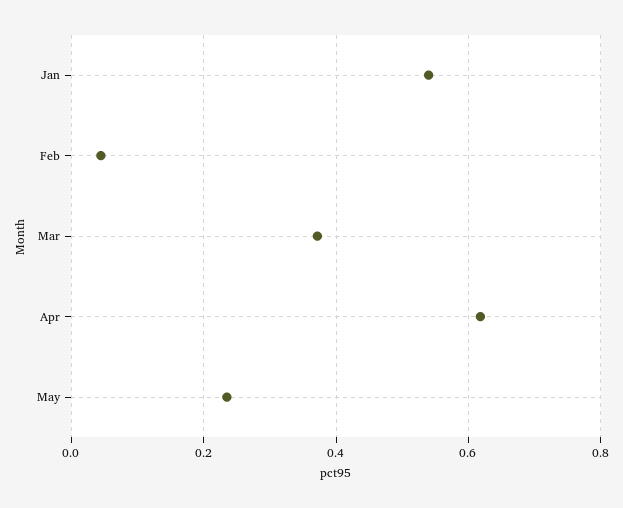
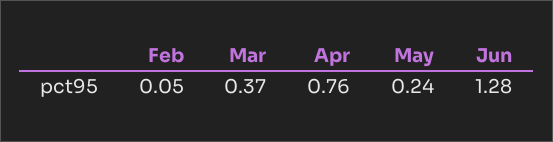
Jan: 0.54 -> none
Apr: 0.62 -> 0.76
Jun: none -> 1.28

